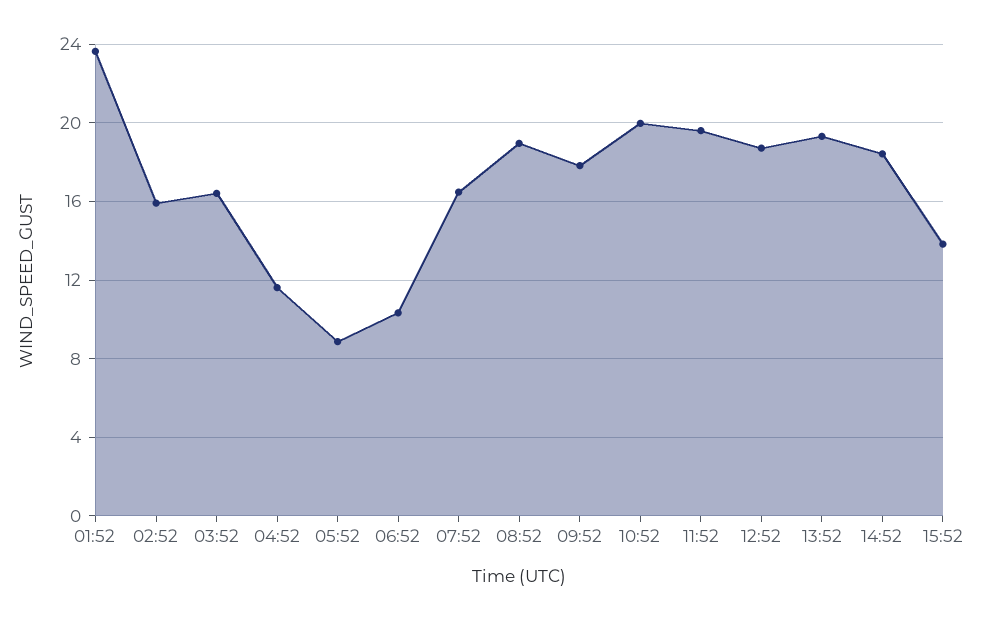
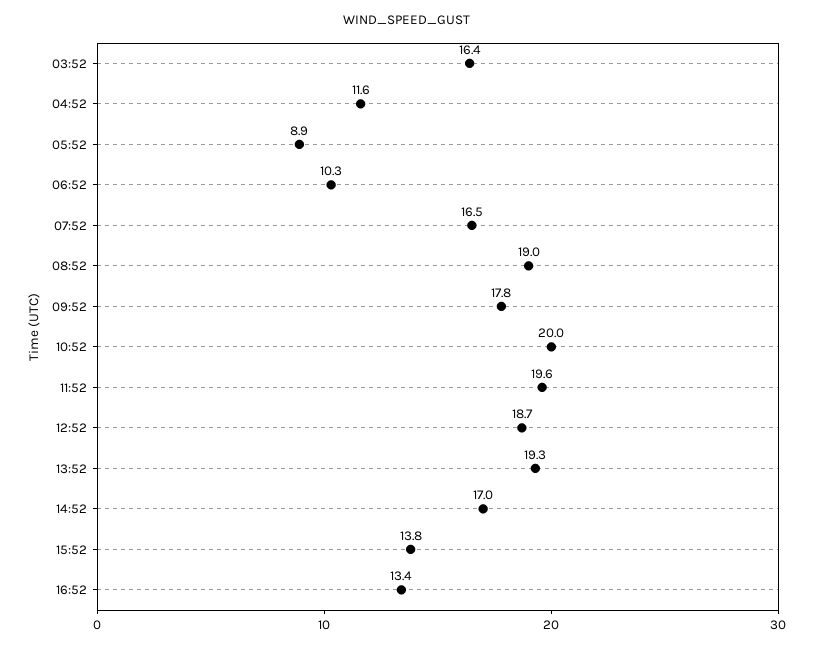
01:52: 23.5 -> none
02:52: 16 -> none
14:52: 18.5 -> 17
16:52: none -> 13.4

